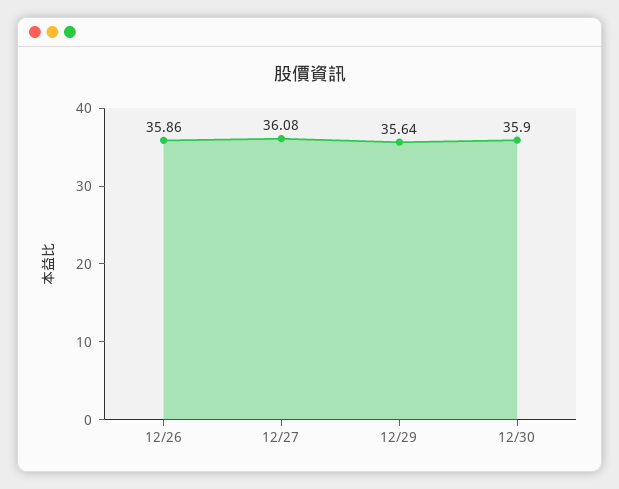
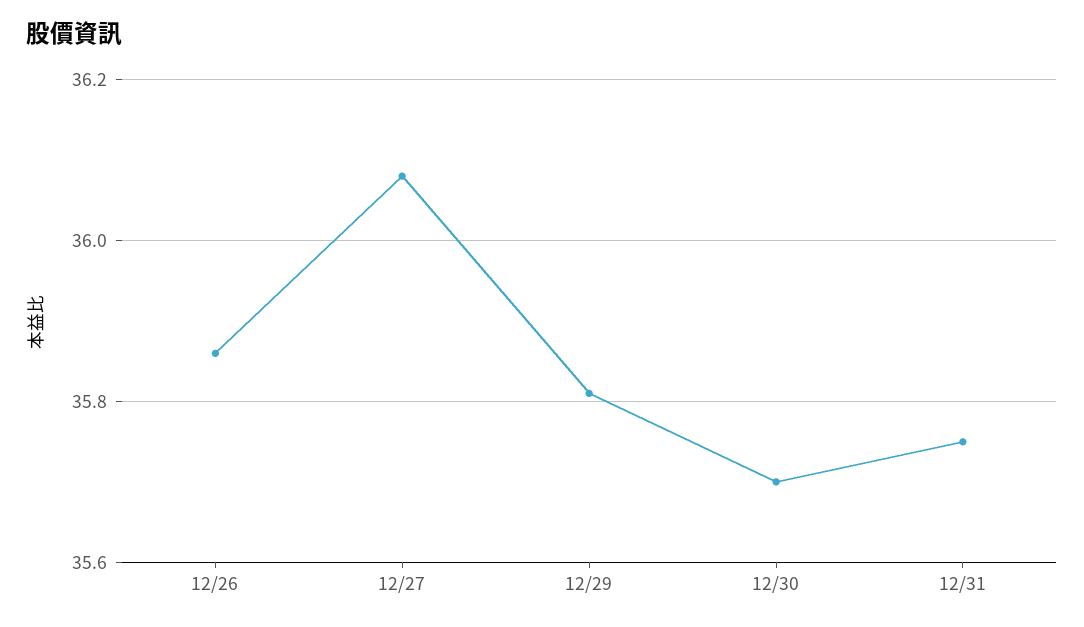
12/29: 35.64 -> 35.8
12/30: 35.9 -> 35.7
12/31: none -> 35.75

